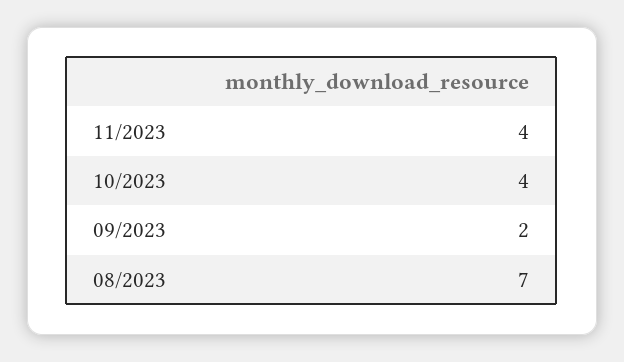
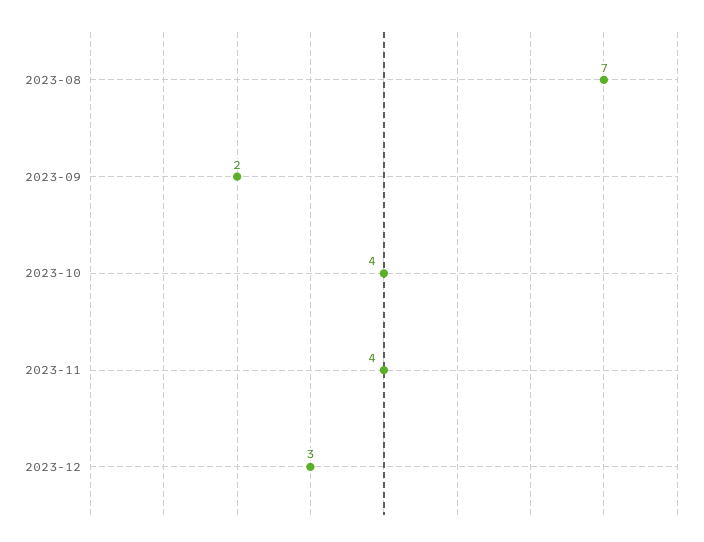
2023-12: none -> 3

